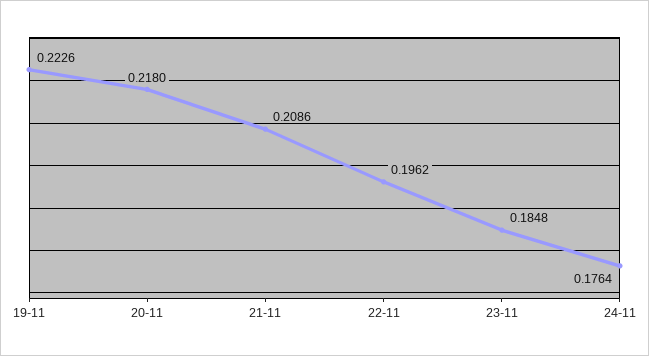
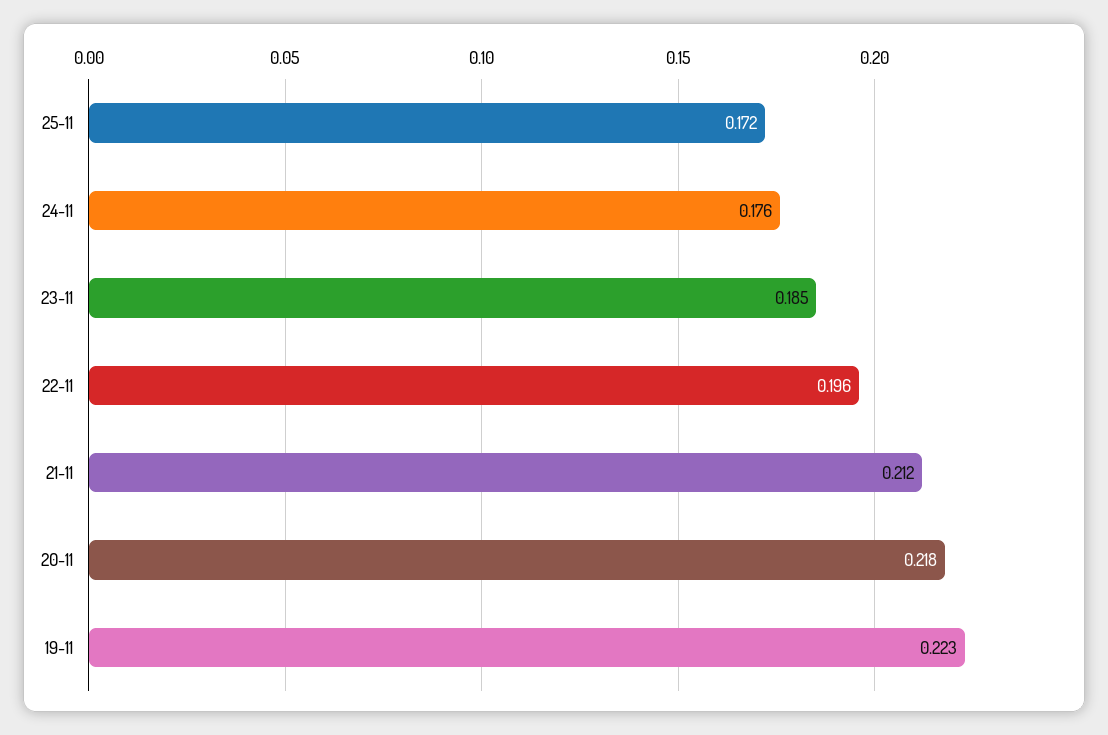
21-11: 0.2086 -> 0.212
25-11: none -> 0.172

